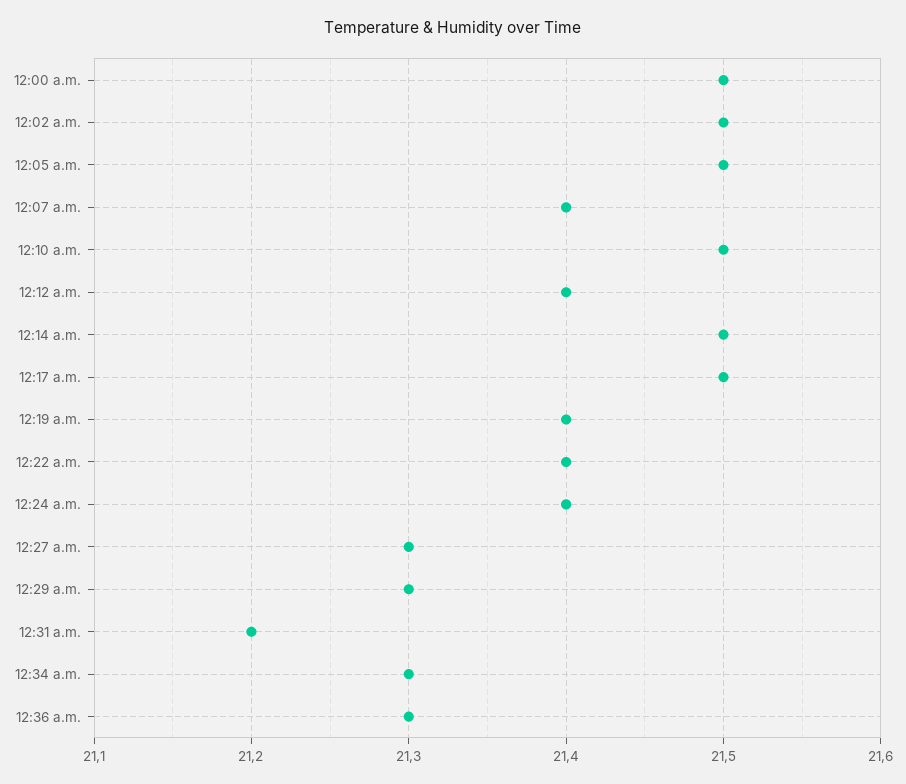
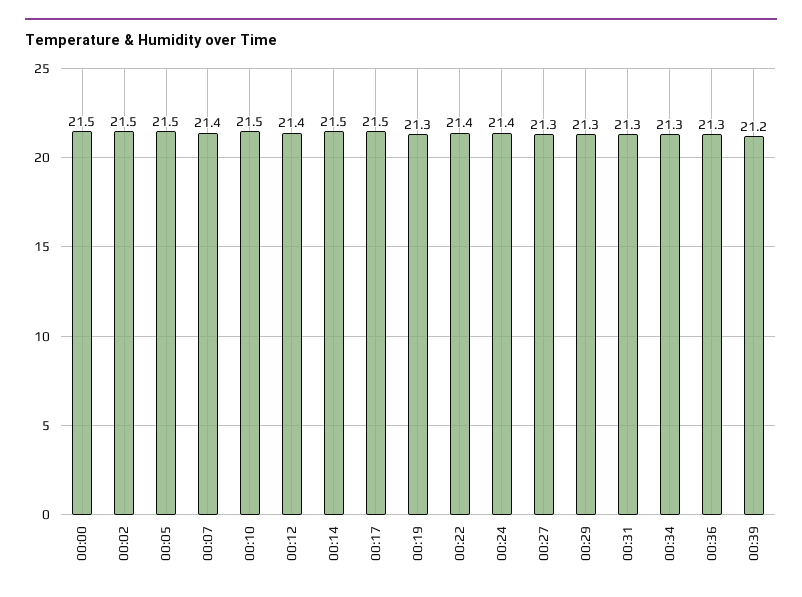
12:19 a.m.: 21.4 -> 21.3
12:31 a.m.: 21.2 -> 21.3
00:39: none -> 21.2

